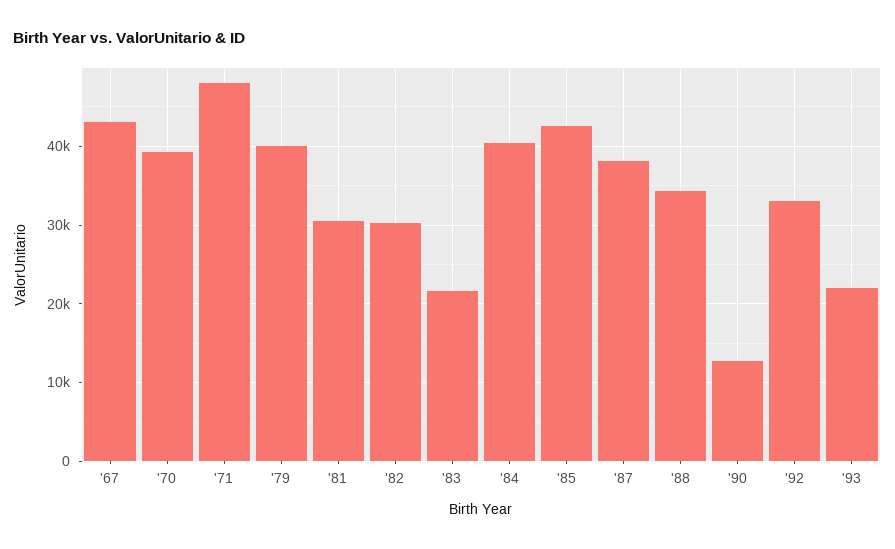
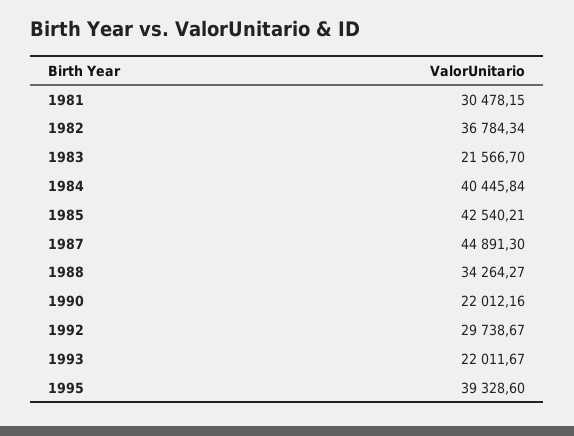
'67: 43000 -> none
'70: 39000 -> none
'71: 48000 -> none
'79: 40000 -> none
'82: 30000 -> 36784.34
'87: 38000 -> 44891.3
'90: 13000 -> 22012.16
'92: 33000 -> 29738.67
1995: none -> 39328.6

